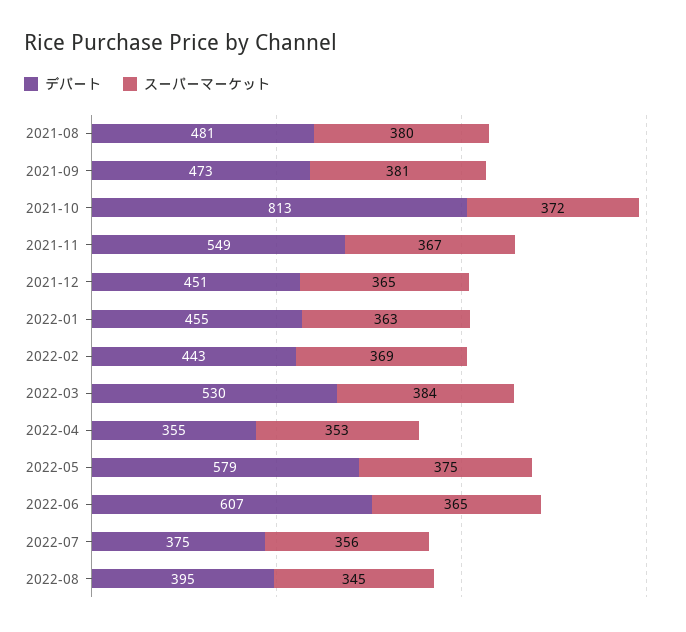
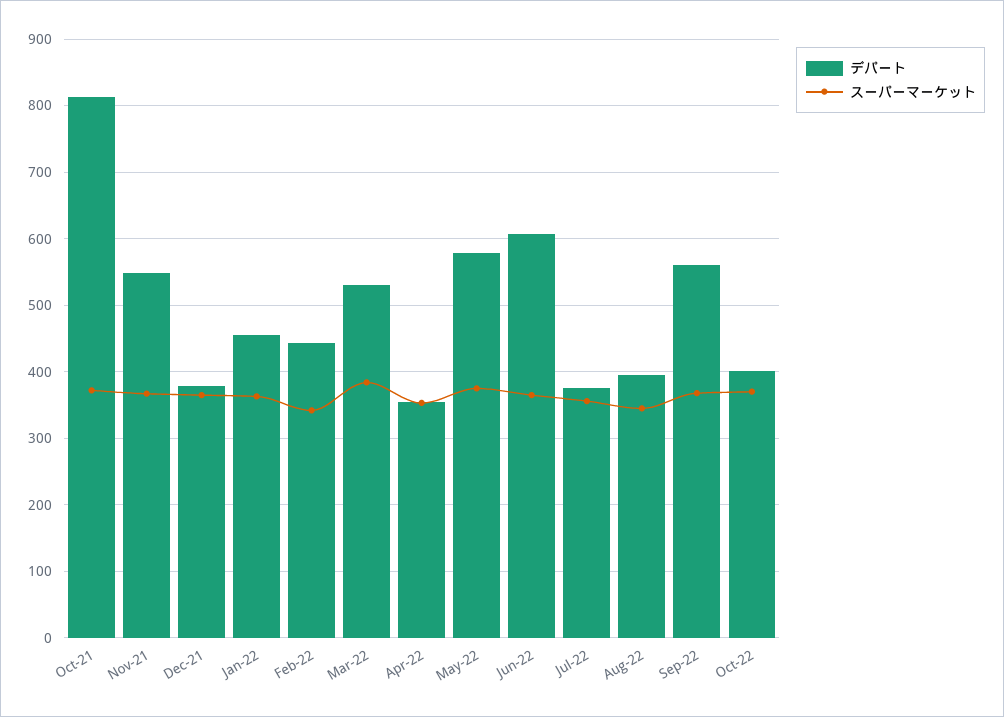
デパート, 2021-08: 481 -> none
スーパーマーケット, 2021-08: 380 -> none
デパート, 2021-09: 473 -> none
スーパーマーケット, 2021-09: 381 -> none
デパート, 2021-12: 451 -> 380
スーパーマーケット, 2022-02: 369 -> 340
デパート, Sep-22: none -> 560
スーパーマーケット, Sep-22: none -> 370
デパート, Oct-22: none -> 400
スーパーマーケット, Oct-22: none -> 370

